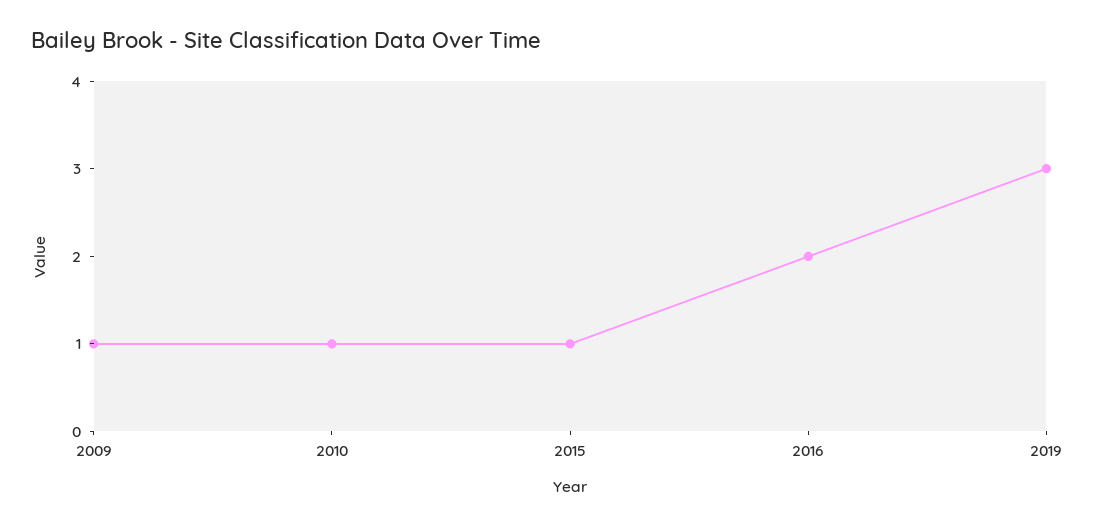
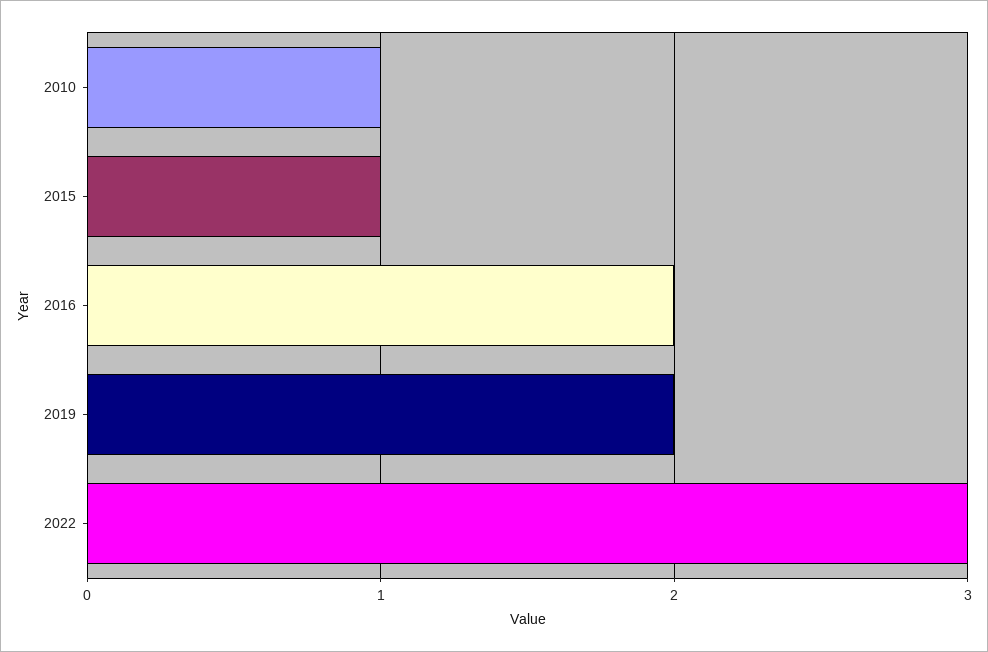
2009: 1 -> none
2019: 3 -> 2
2022: none -> 3

